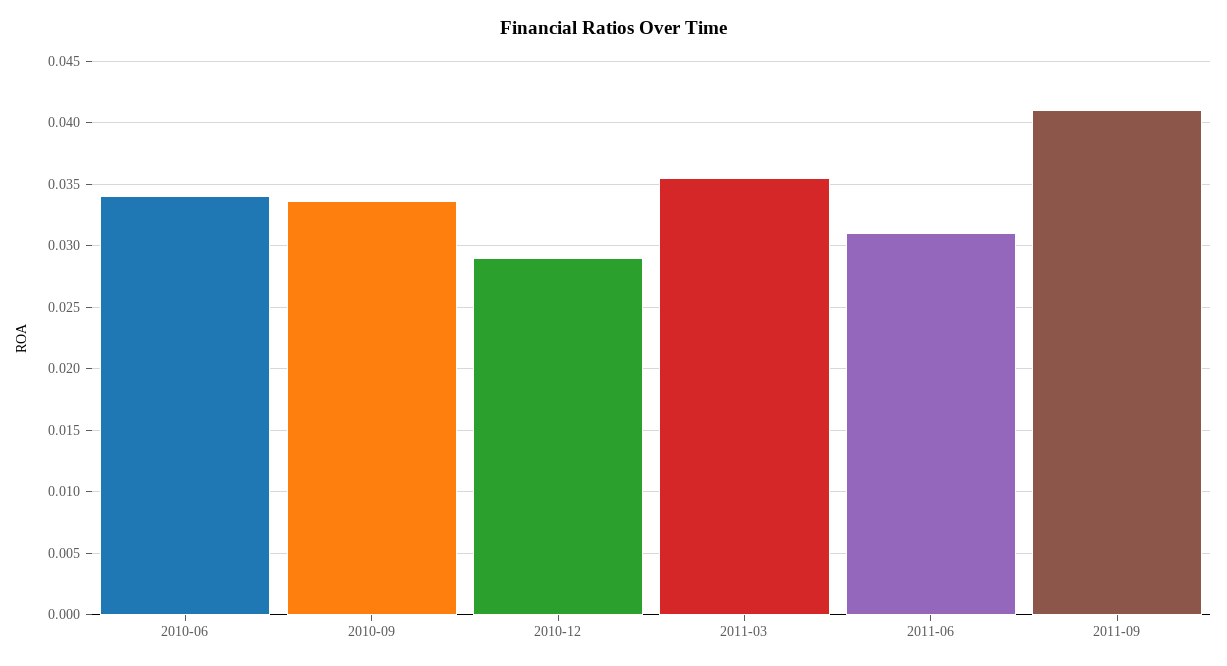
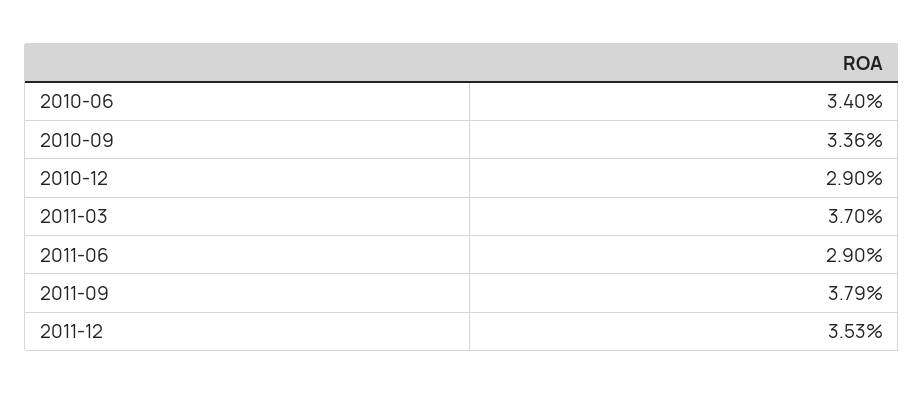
2011-03: 0.0355 -> 0.037
2011-06: 0.031 -> 0.029
2011-09: 0.041 -> 0.0379
2011-12: none -> 0.0353

